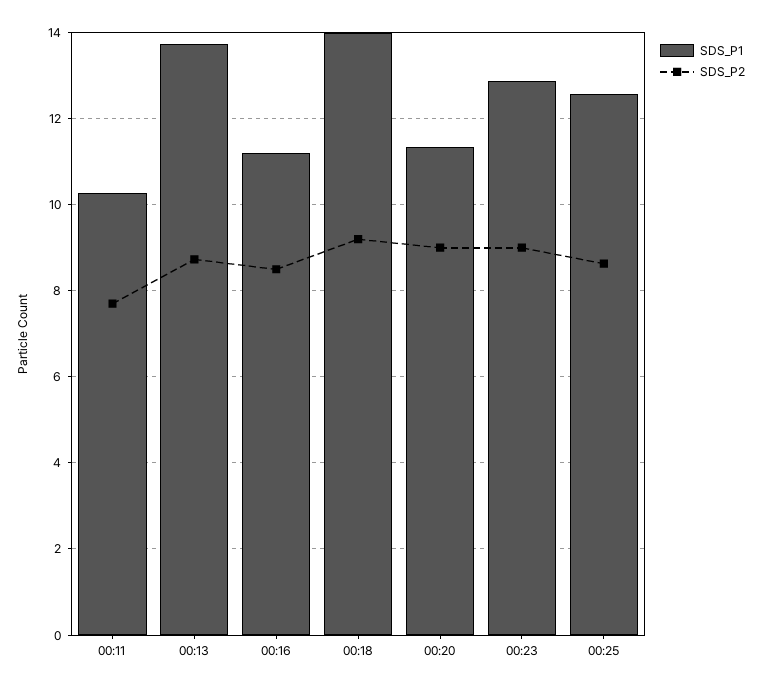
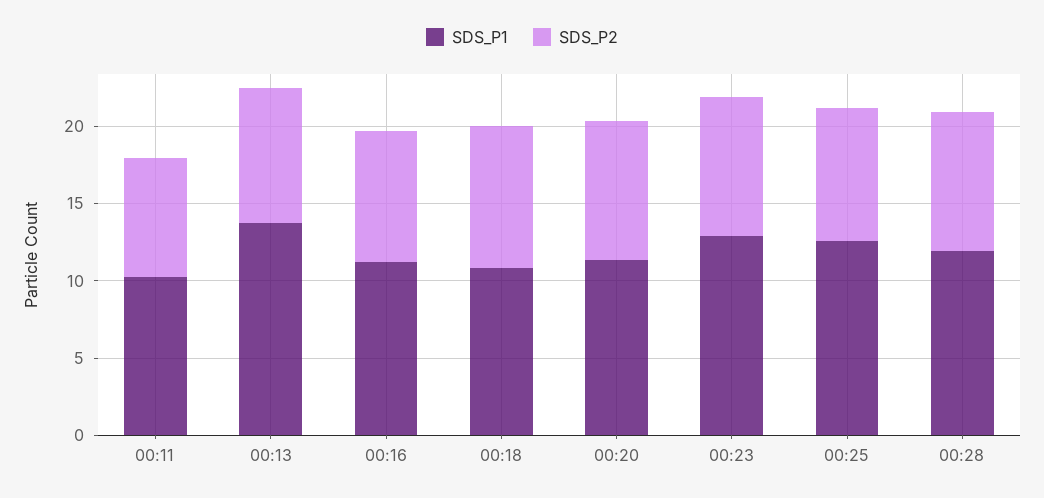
SDS_P1, 00:18: 14 -> 11
SDS_P1, 00:28: none -> 12
SDS_P2, 00:28: none -> 9

